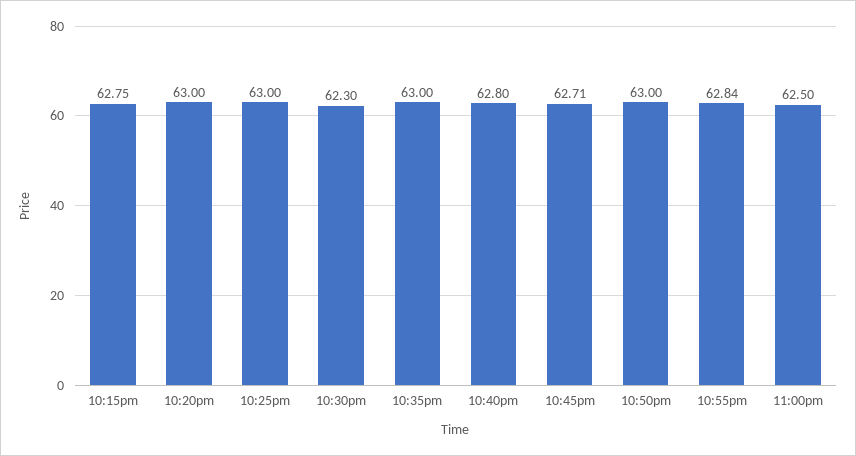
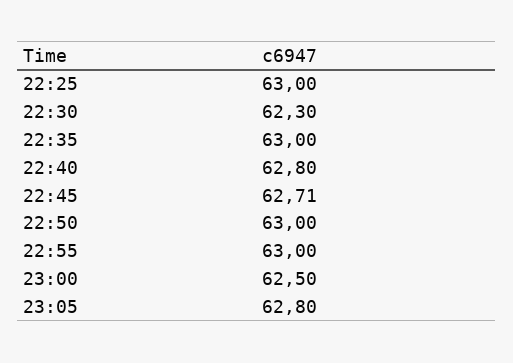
10:15pm: 62.75 -> none
10:20pm: 63 -> none
10:55pm: 62.84 -> 63
23:05: none -> 62.8

